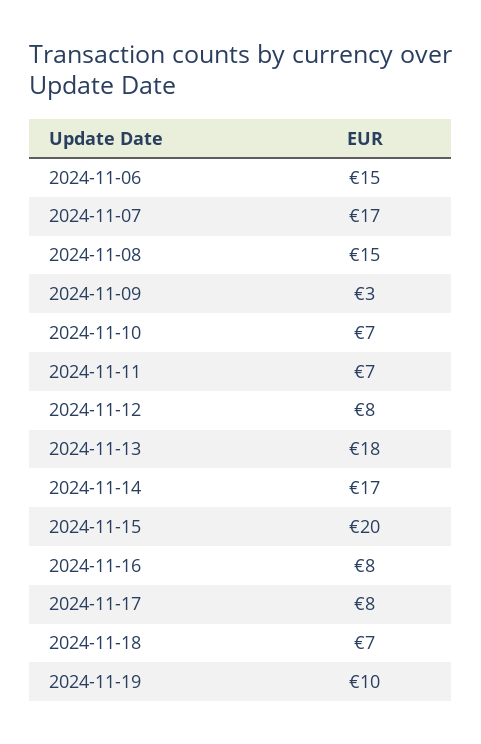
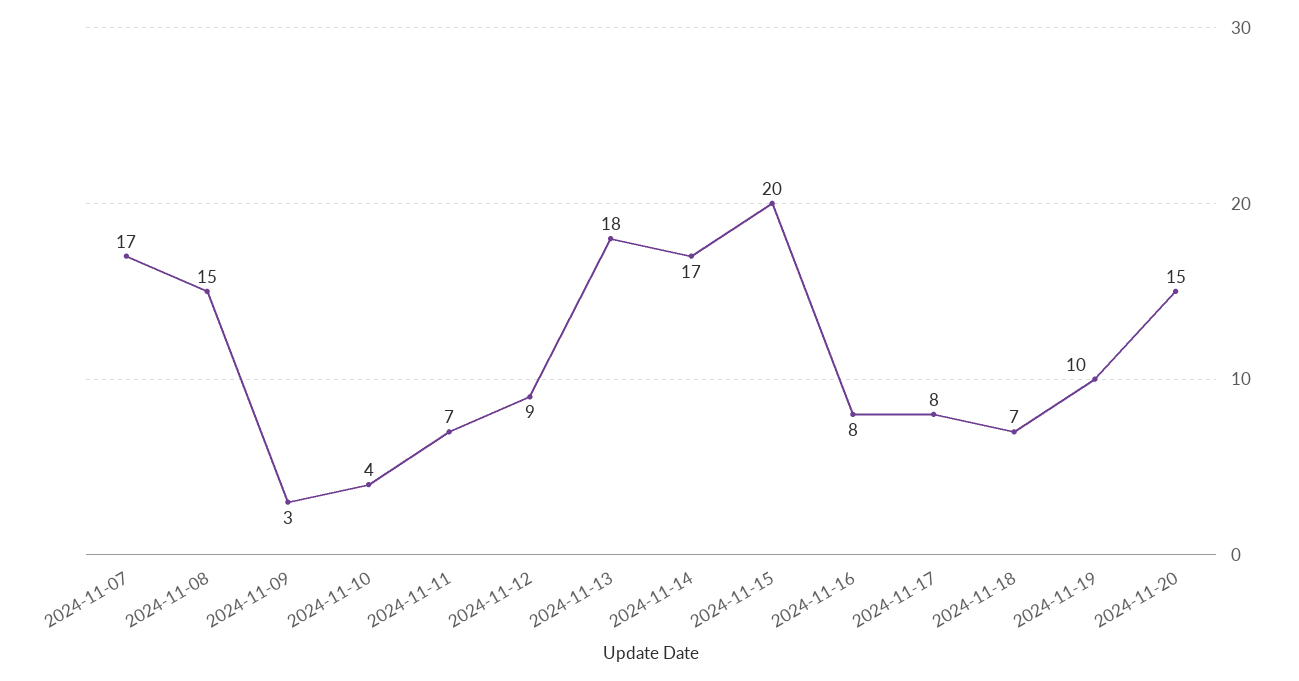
2024-11-06: 15 -> none
2024-11-10: 7 -> 4
2024-11-12: 8 -> 9
2024-11-20: none -> 15

